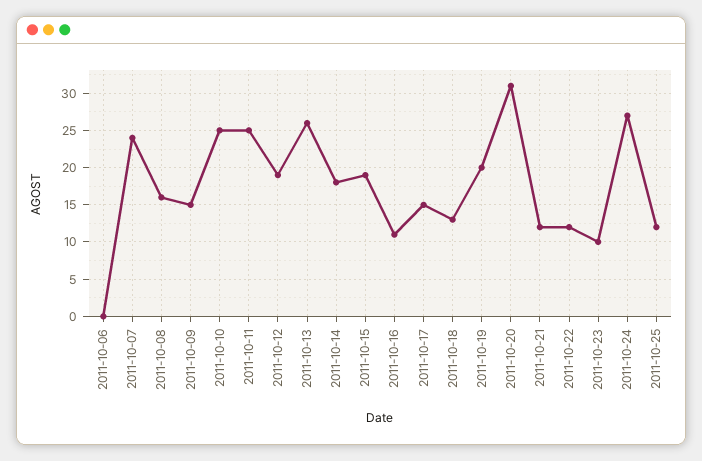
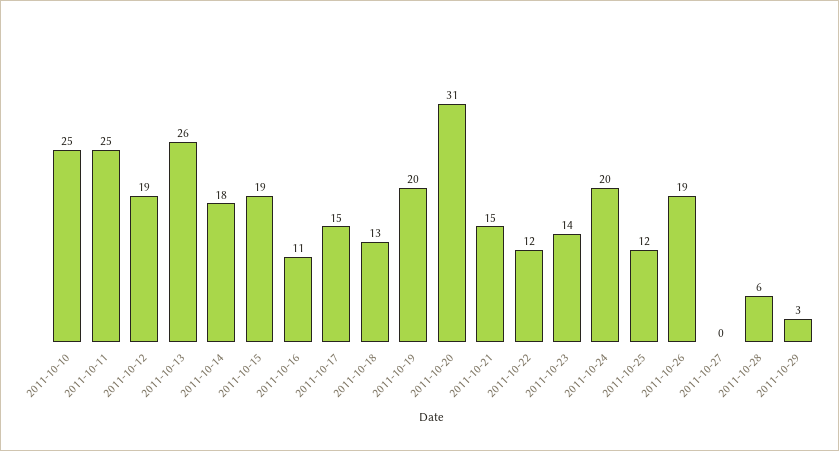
2011-10-06: 0 -> none
2011-10-07: 24 -> none
2011-10-08: 16 -> none
2011-10-09: 15 -> none
2011-10-21: 12 -> 15
2011-10-23: 10 -> 14
2011-10-24: 27 -> 20
2011-10-26: none -> 19
2011-10-27: none -> 0
2011-10-28: none -> 6
2011-10-29: none -> 3

